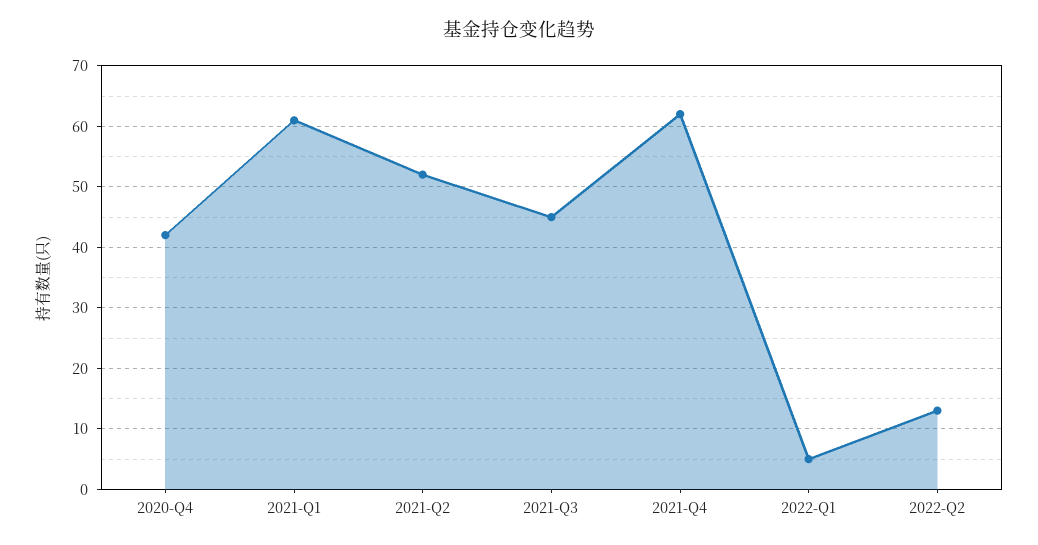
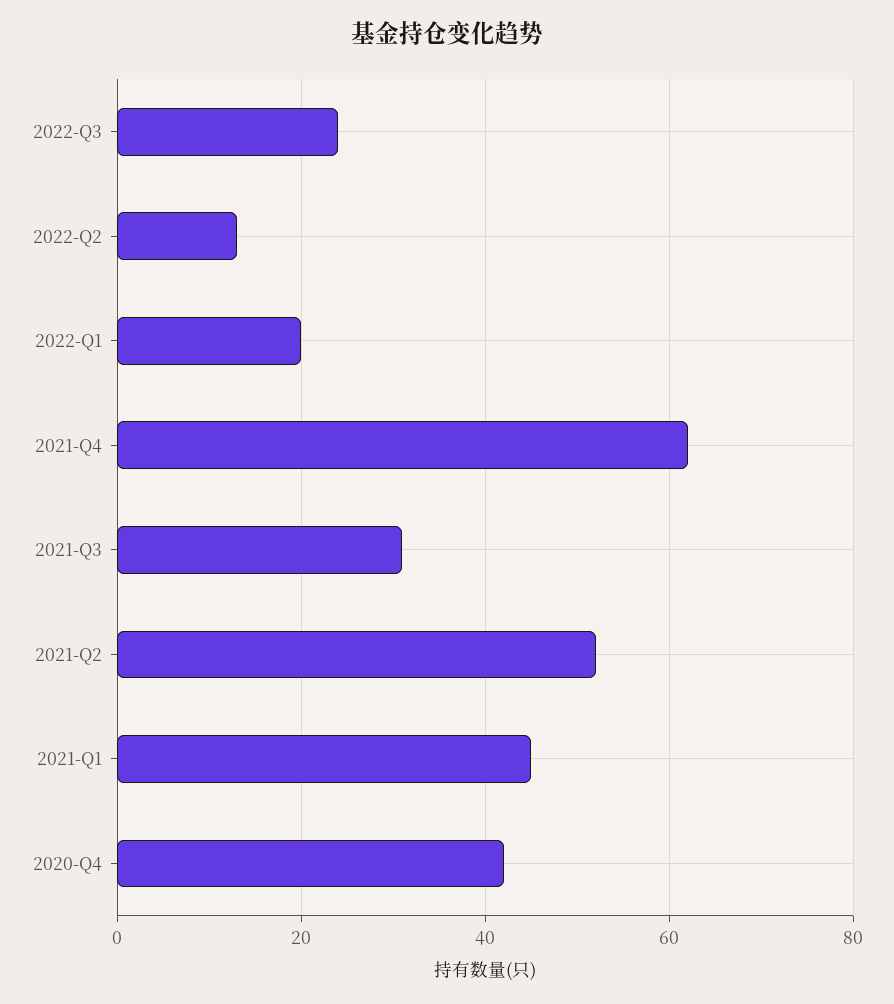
2021-Q1: 61 -> 45
2021-Q3: 45 -> 30
2022-Q1: 5 -> 20
2022-Q3: none -> 25

